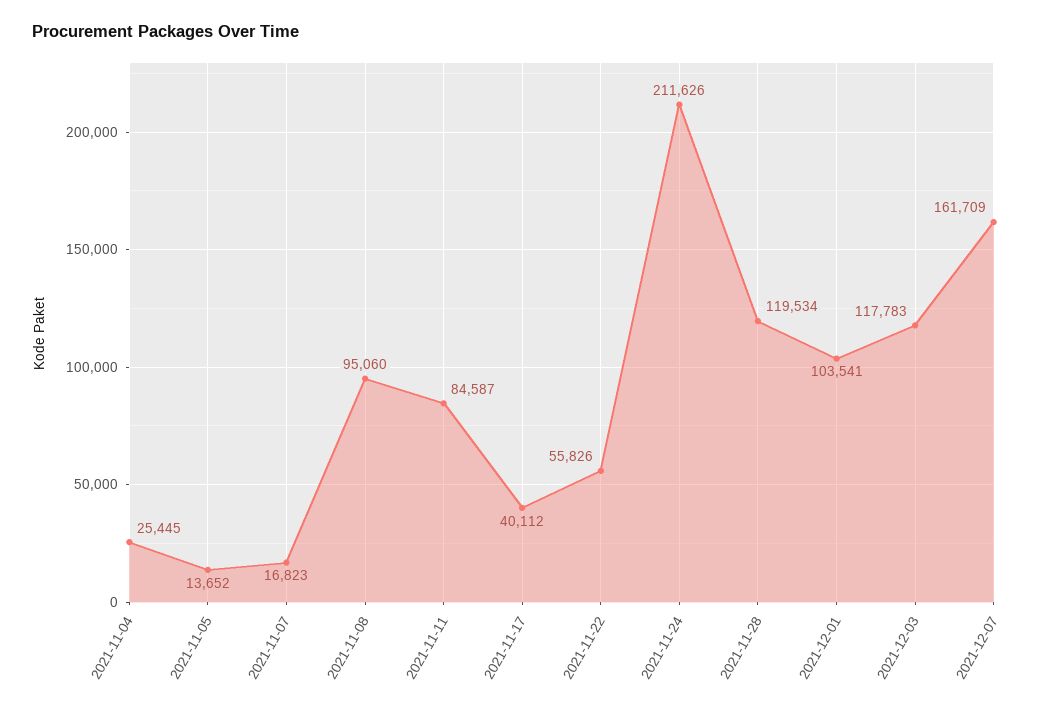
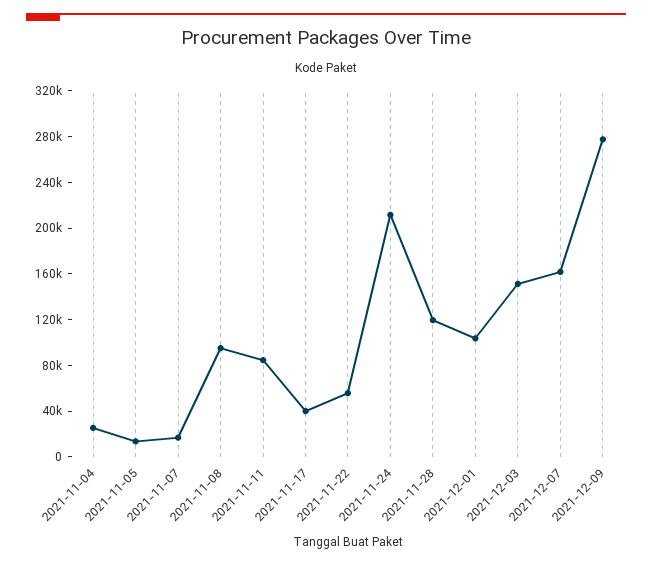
2021-12-03: 117783 -> 150000
2021-12-09: none -> 280000

